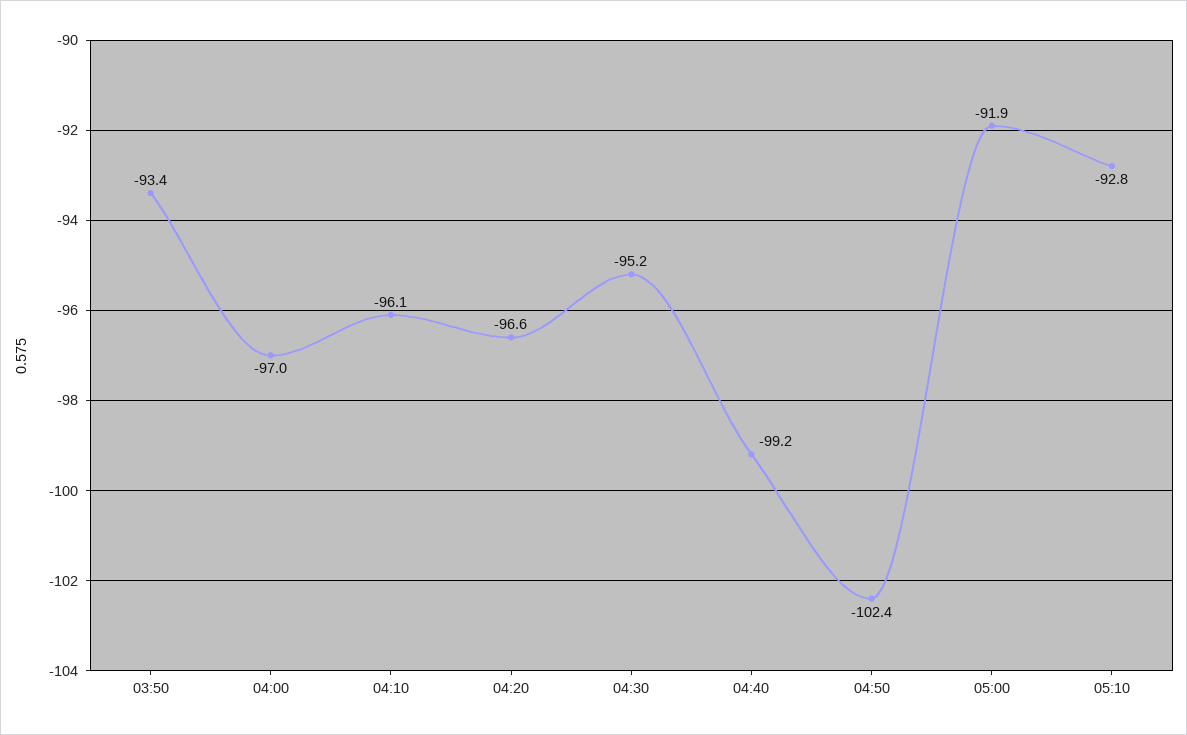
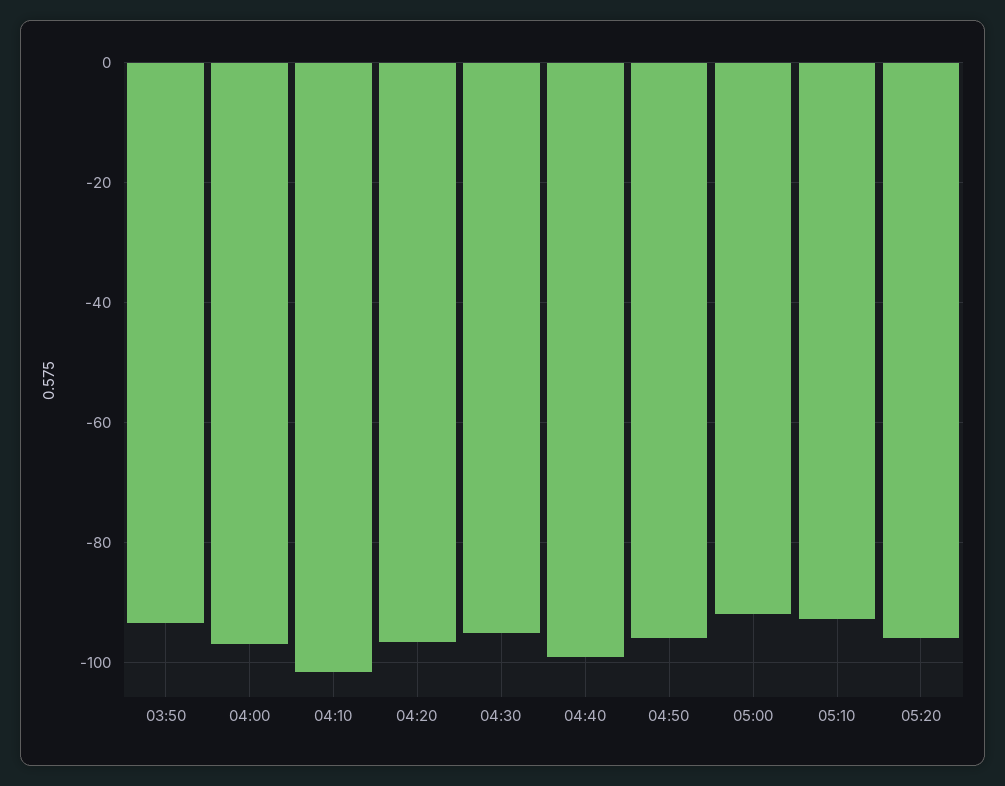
04:10: -96.1 -> -102
04:50: -102.4 -> -96
05:20: none -> -96

